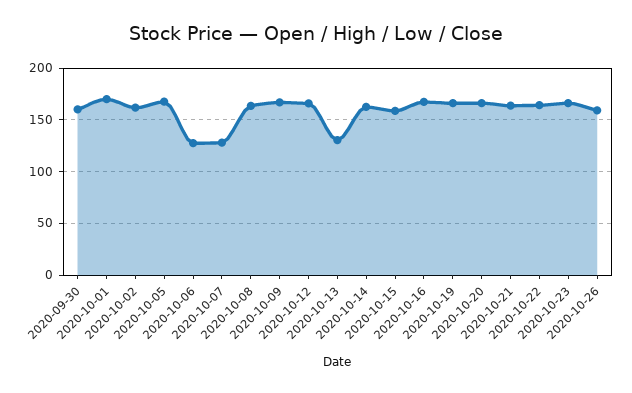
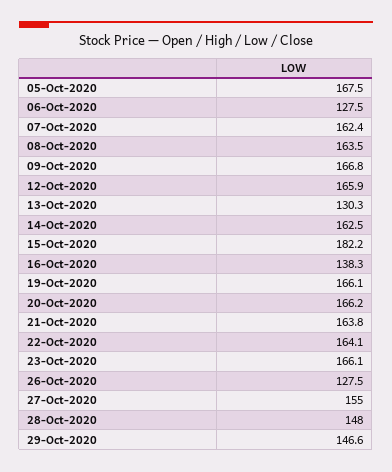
2020-09-30: 160 -> none
2020-10-01: 170 -> none
2020-10-02: 160 -> none
2020-10-07: 130 -> 162.4
2020-10-15: 160 -> 182.2
2020-10-16: 170 -> 138.3
2020-10-26: 160 -> 127.5
27-Oct-2020: none -> 155
28-Oct-2020: none -> 148
29-Oct-2020: none -> 146.6

